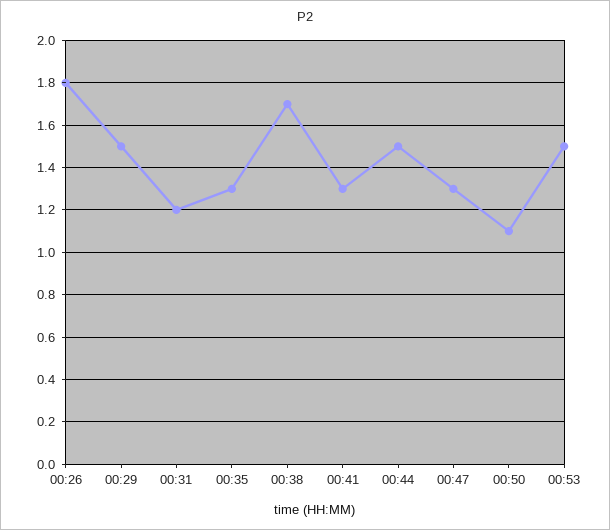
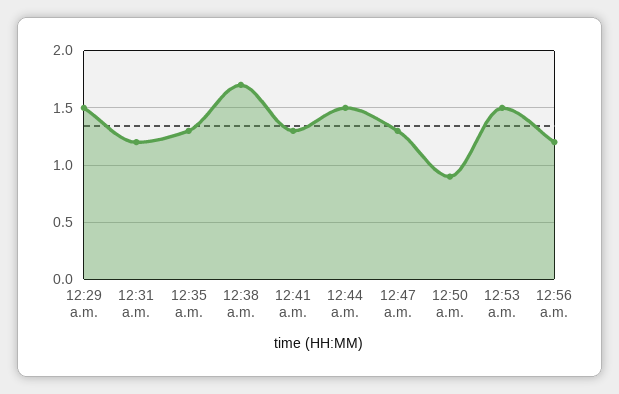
00:26: 1.8 -> none
00:50: 1.1 -> 0.9
12:56 a.m.: none -> 1.2

